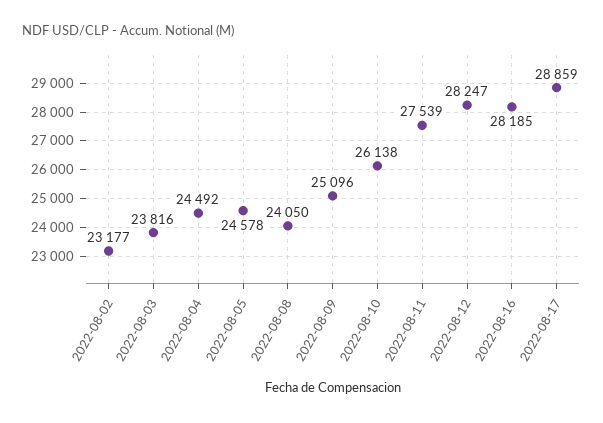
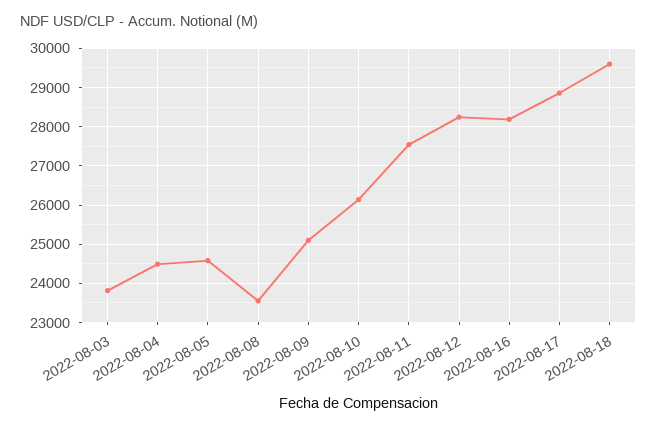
2022-08-02: 23177 -> none
2022-08-08: 24050 -> 23600
2022-08-18: none -> 29600

